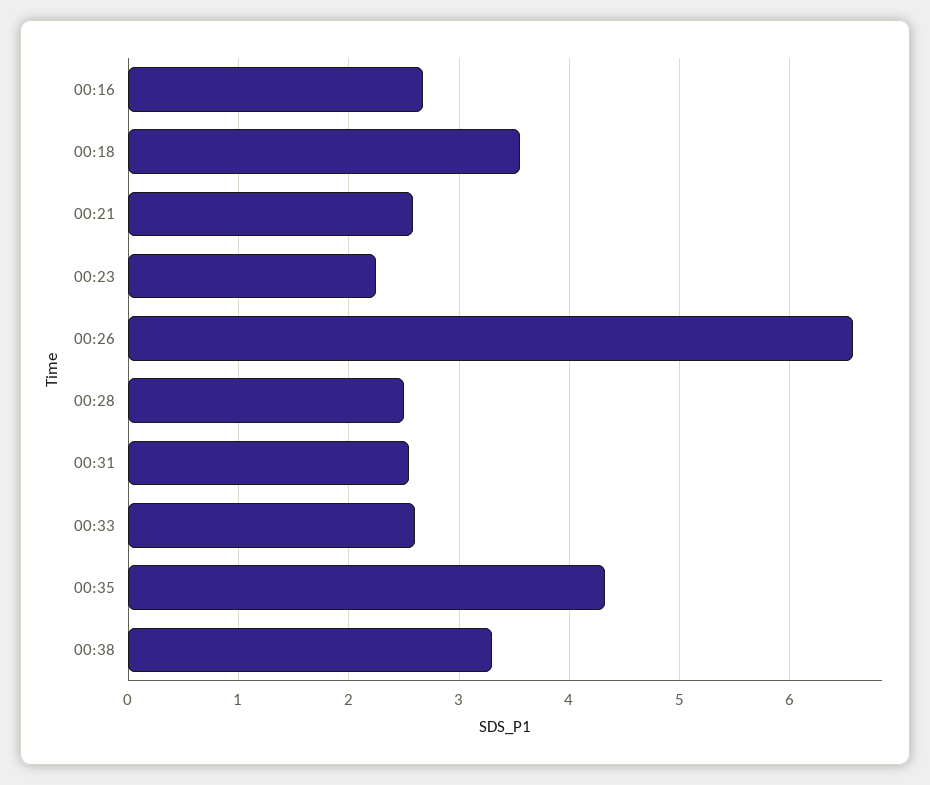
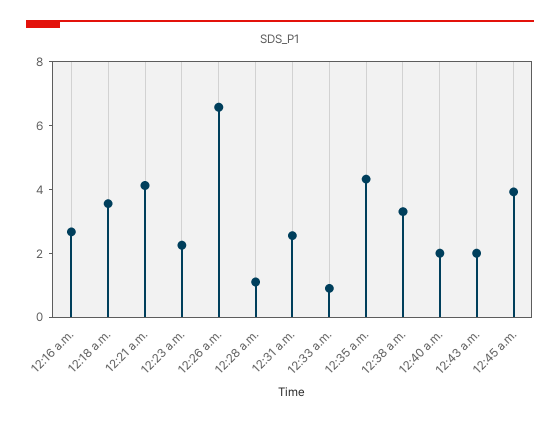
00:21: 2.6 -> 4
00:28: 2.5 -> 1
00:33: 2.6 -> 1
12:40 a.m.: none -> 2
12:43 a.m.: none -> 2
12:45 a.m.: none -> 4

